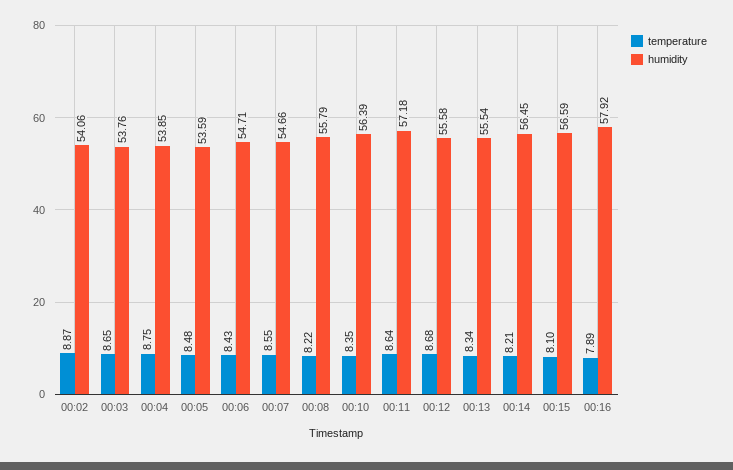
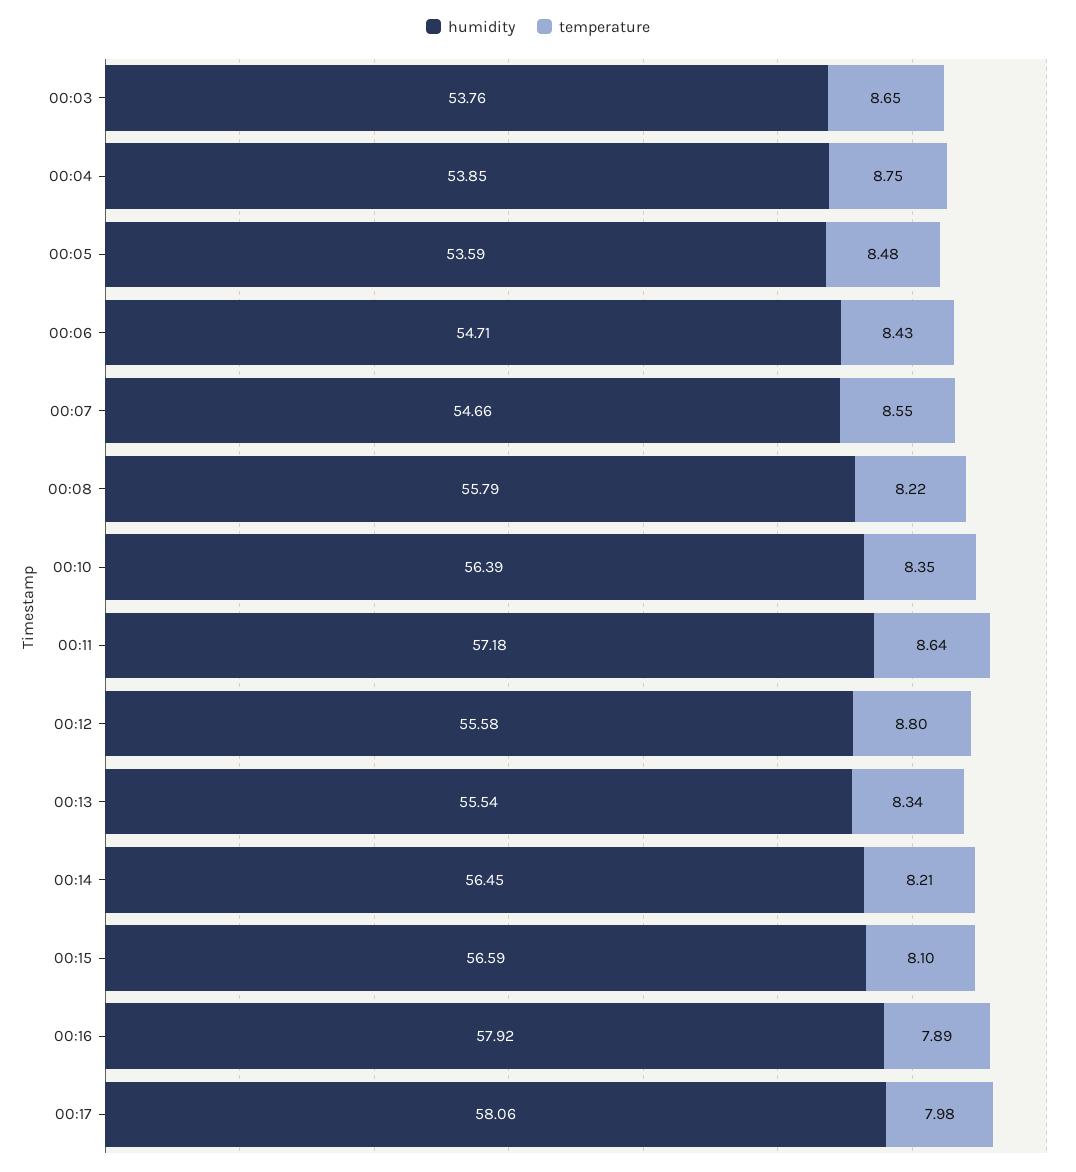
temperature, 00:02: 8.87 -> none
humidity, 00:02: 54.06 -> none
temperature, 00:12: 8.68 -> 8.8
humidity, 00:17: none -> 58.06
temperature, 00:17: none -> 7.98

